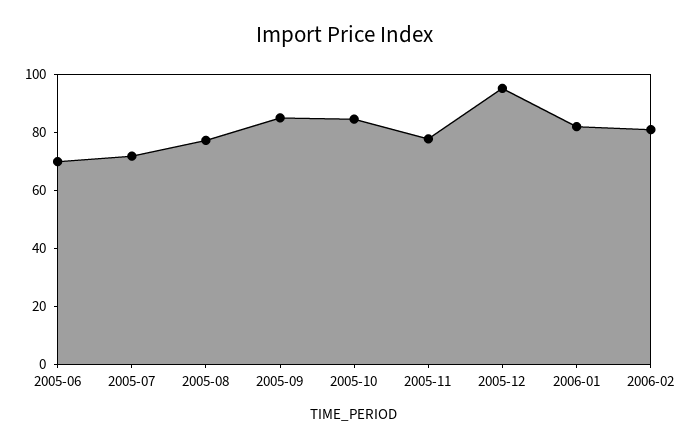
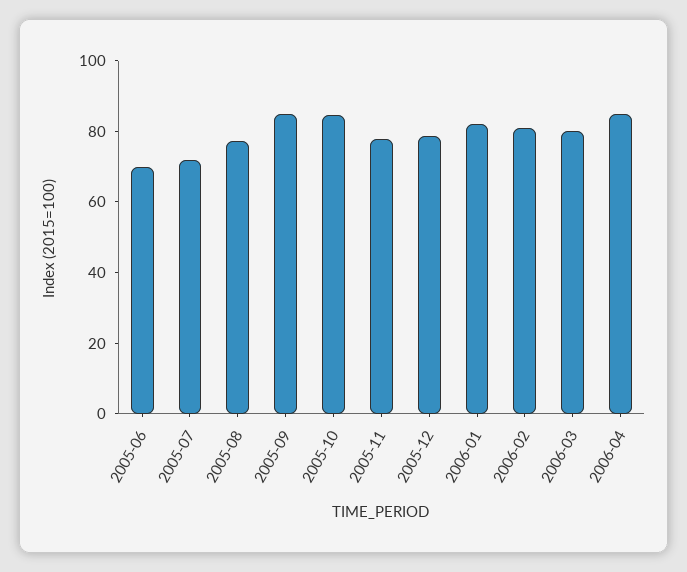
2005-12: 95 -> 80
2006-03: none -> 80
2006-04: none -> 85

